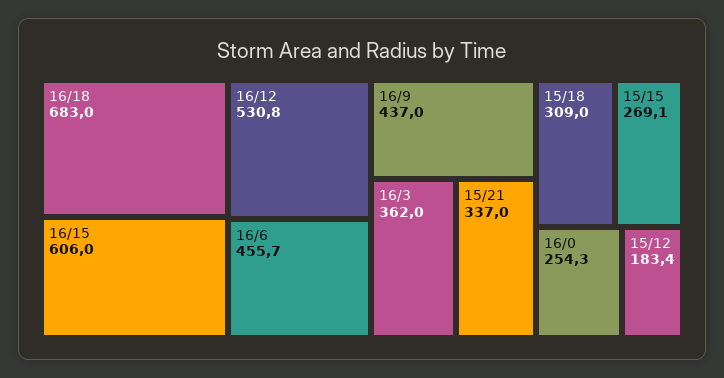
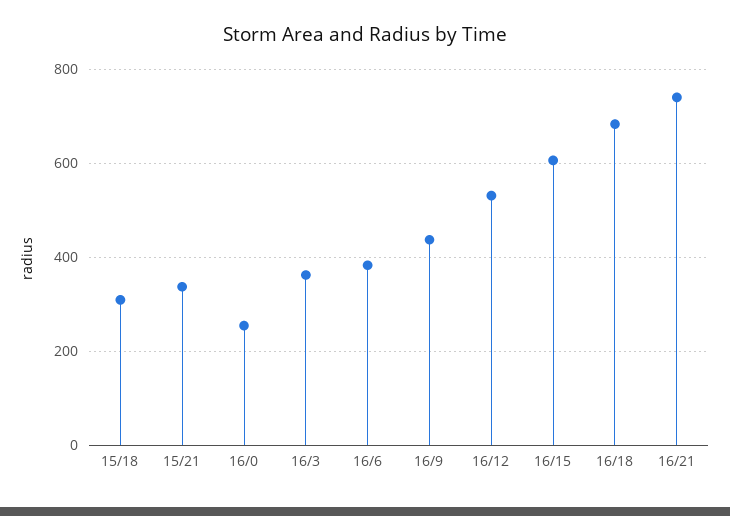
16/6: 455.7 -> 380
15/15: 269.1 -> none
15/12: 183.4 -> none
16/21: none -> 740

